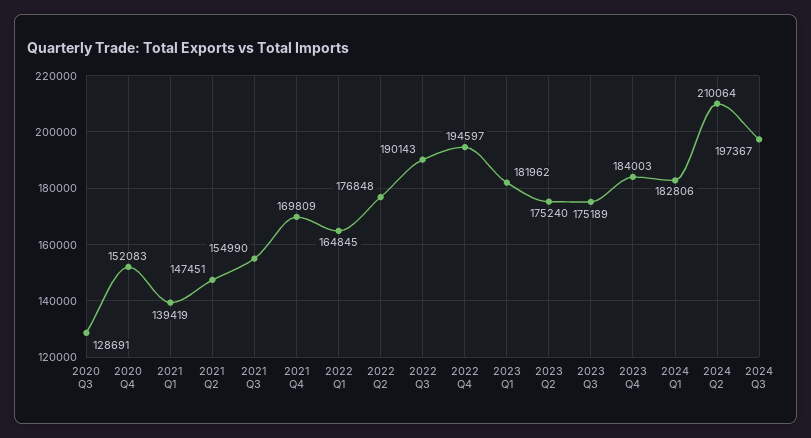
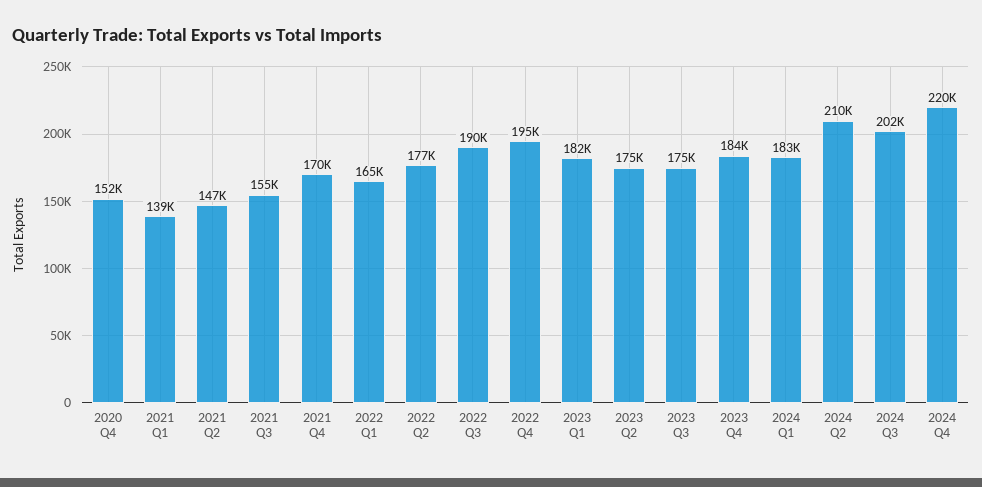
2020 Q3: 128691 -> none
2024 Q3: 197367 -> 202000
2024 Q4: none -> 220000

